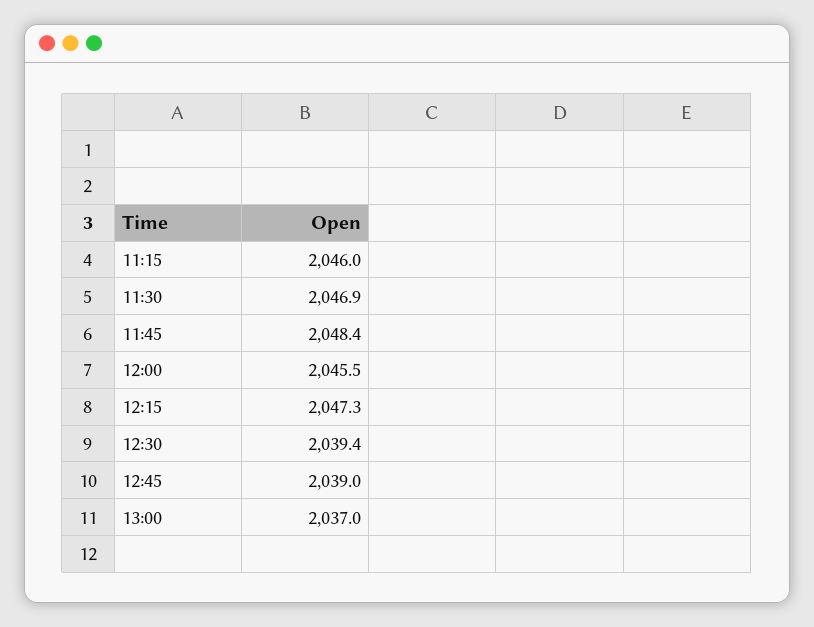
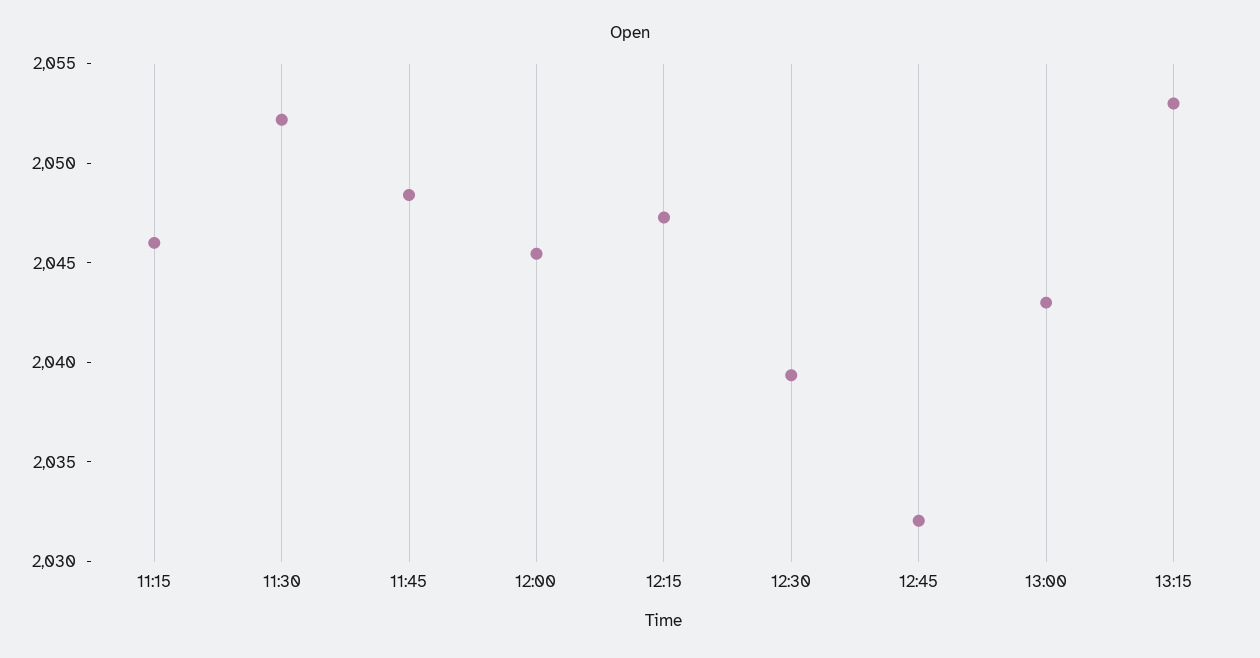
11:30: 2046.9 -> 2052
12:45: 2039 -> 2032
13:00: 2037 -> 2043
13:15: none -> 2053

